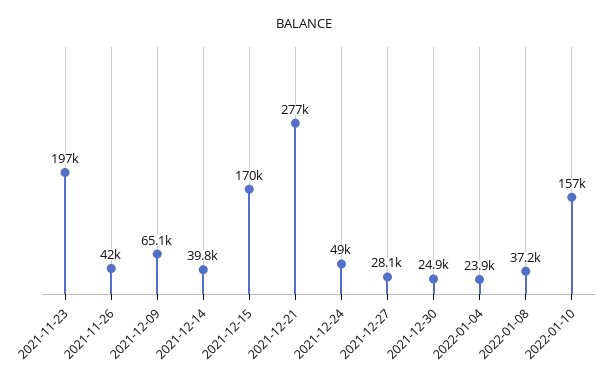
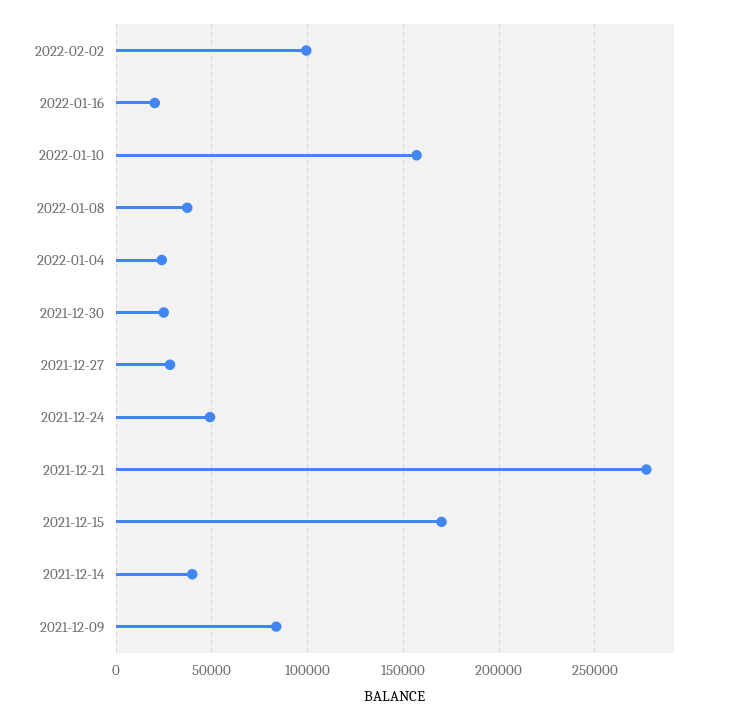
2021-11-23: 197000 -> none
2021-11-26: 42000 -> none
2021-12-09: 65100 -> 85000
2022-02-02: none -> 100000
2022-01-16: none -> 20000

